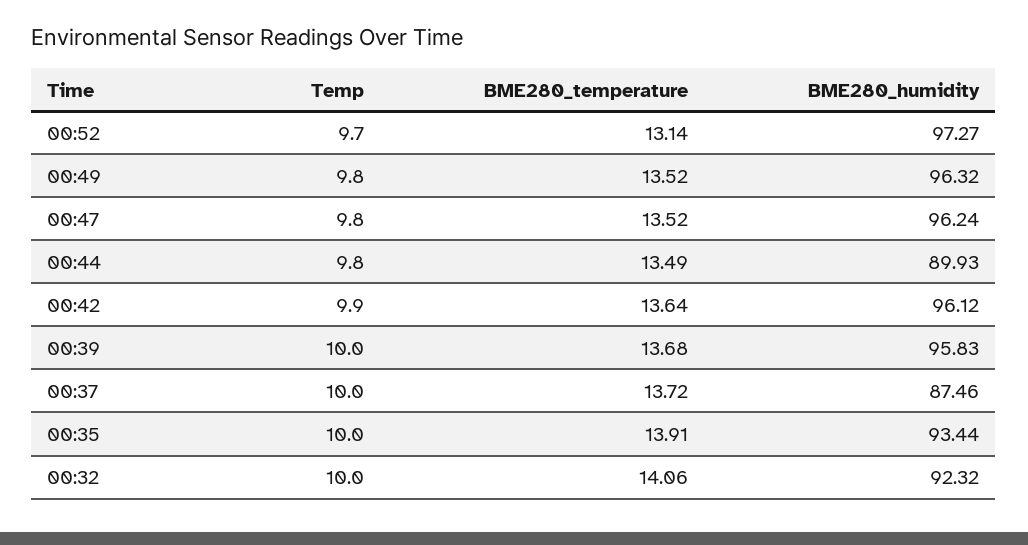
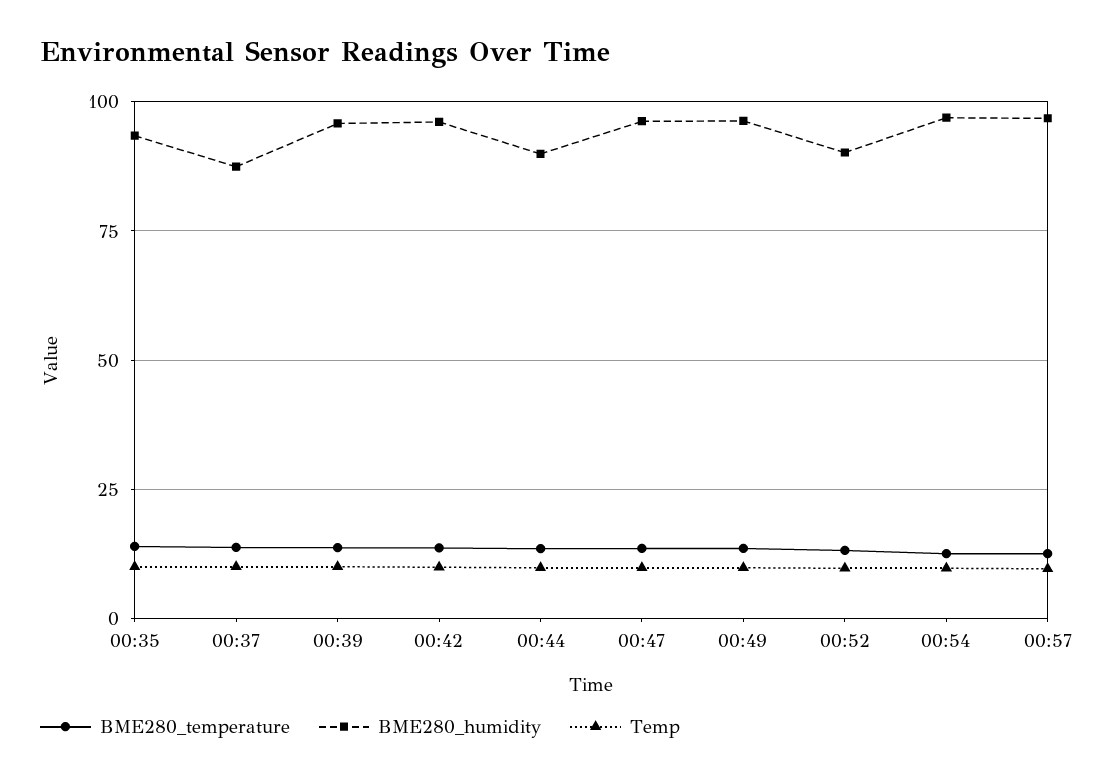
BME280_humidity, 00:52: 97.27 -> 90
Temp, 00:32: 10 -> none
BME280_temperature, 00:32: 14.06 -> none
BME280_humidity, 00:32: 92.32 -> none
BME280_temperature, 00:54: none -> 12.5
BME280_humidity, 00:54: none -> 97.5
Temp, 00:54: none -> 10
BME280_temperature, 00:57: none -> 12.5
BME280_humidity, 00:57: none -> 97.5
Temp, 00:57: none -> 10

